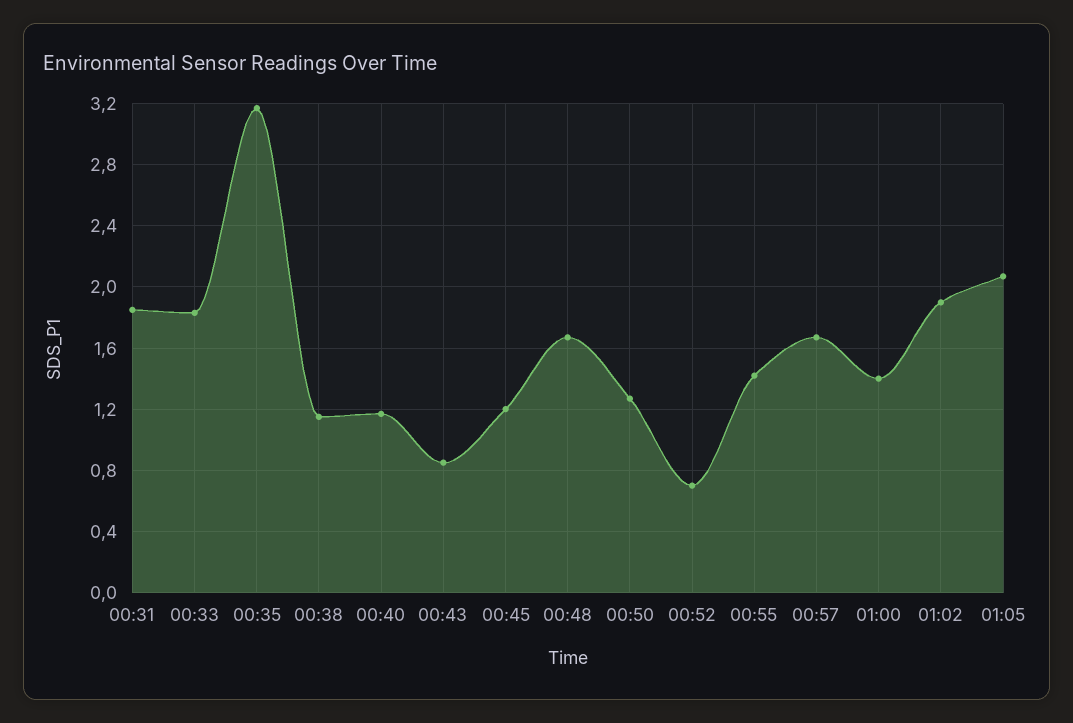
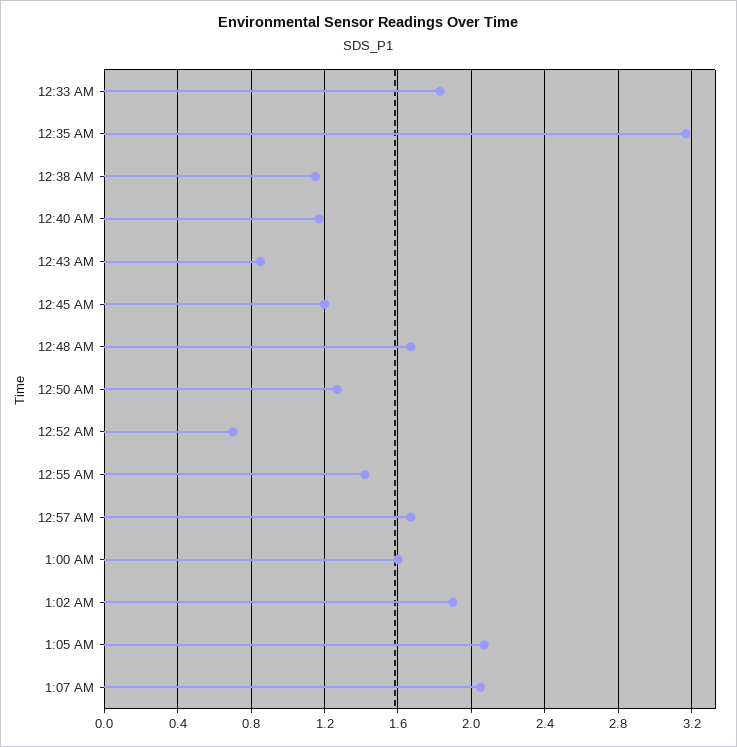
00:31: 1.85 -> none
01:00: 1.4 -> 1.6
1:07 AM: none -> 2.05

